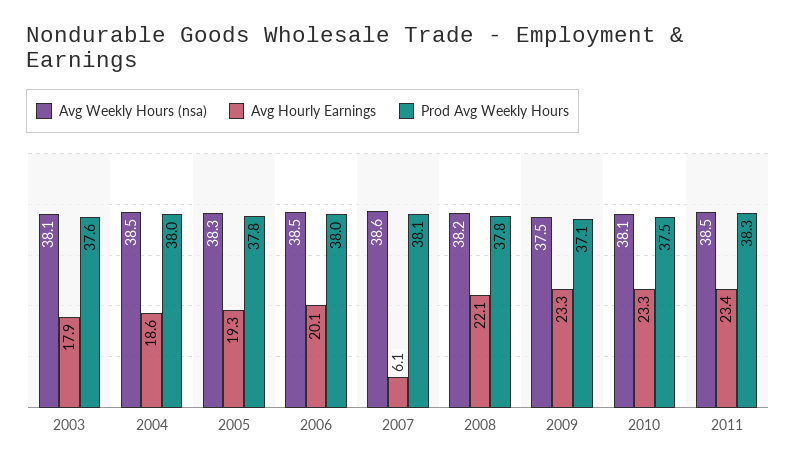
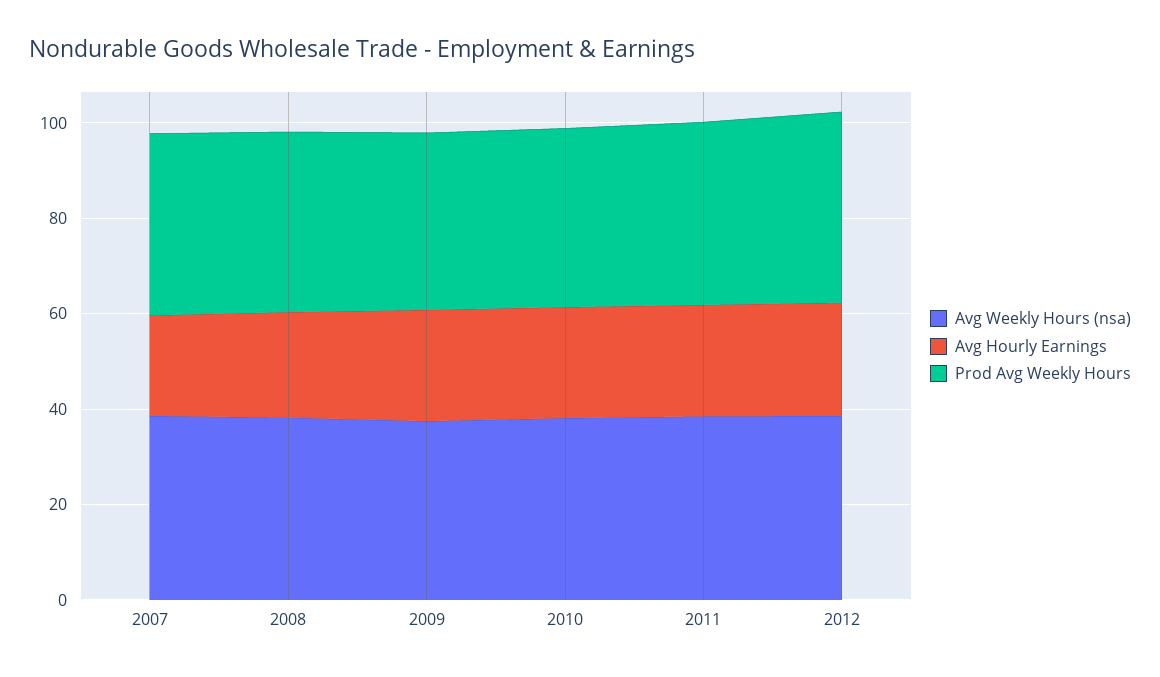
Avg Weekly Hours (nsa), 2003: 38.1 -> none
Avg Hourly Earnings, 2003: 17.9 -> none
Prod Avg Weekly Hours, 2003: 37.6 -> none
Avg Weekly Hours (nsa), 2004: 38.5 -> none
Avg Hourly Earnings, 2004: 18.6 -> none
Prod Avg Weekly Hours, 2004: 38 -> none
Avg Weekly Hours (nsa), 2005: 38.3 -> none
Avg Hourly Earnings, 2005: 19.3 -> none
Prod Avg Weekly Hours, 2005: 37.8 -> none
Avg Weekly Hours (nsa), 2006: 38.5 -> none
Avg Hourly Earnings, 2006: 20.1 -> none
Prod Avg Weekly Hours, 2006: 38 -> none
Avg Hourly Earnings, 2007: 6.1 -> 20
Avg Weekly Hours (nsa), 2012: none -> 40
Avg Hourly Earnings, 2012: none -> 25
Prod Avg Weekly Hours, 2012: none -> 40

